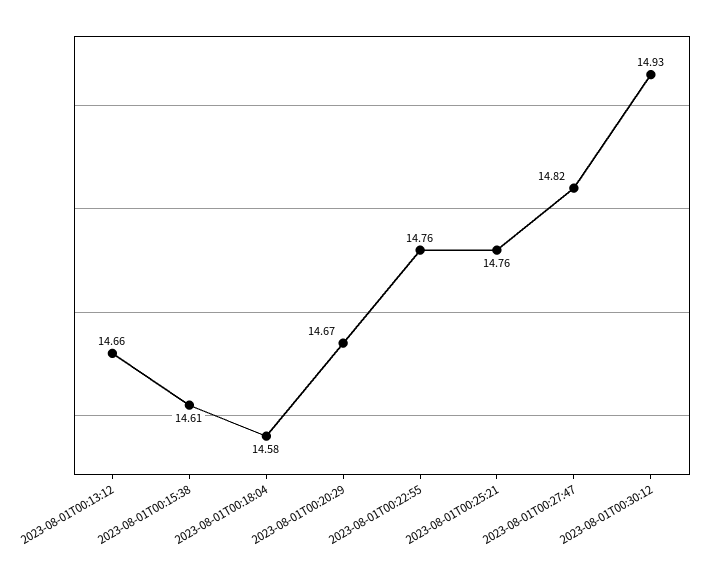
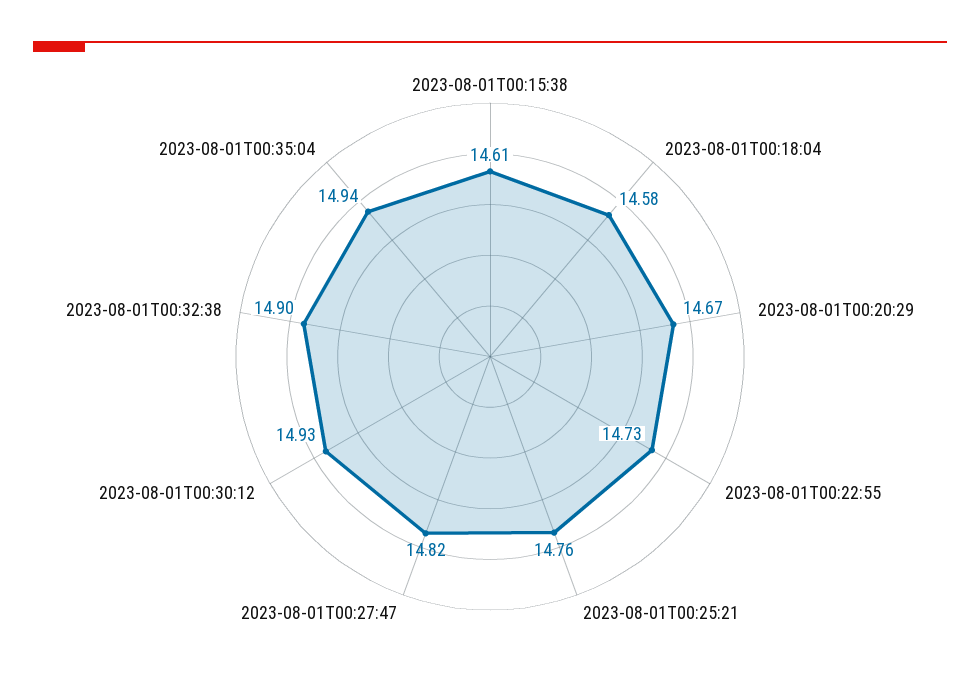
2023-08-01T00:13:12: 14.66 -> none
2023-08-01T00:22:55: 14.76 -> 14.73
2023-08-01T00:32:38: none -> 14.9
2023-08-01T00:35:04: none -> 14.94

